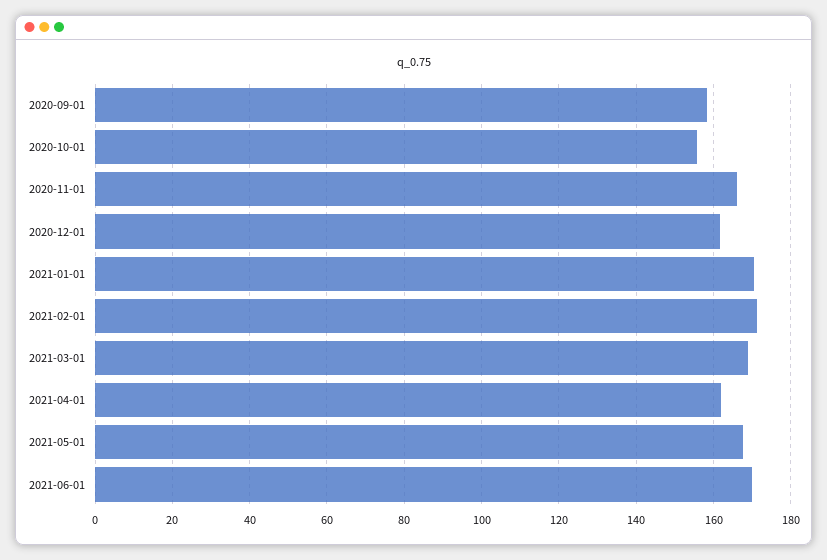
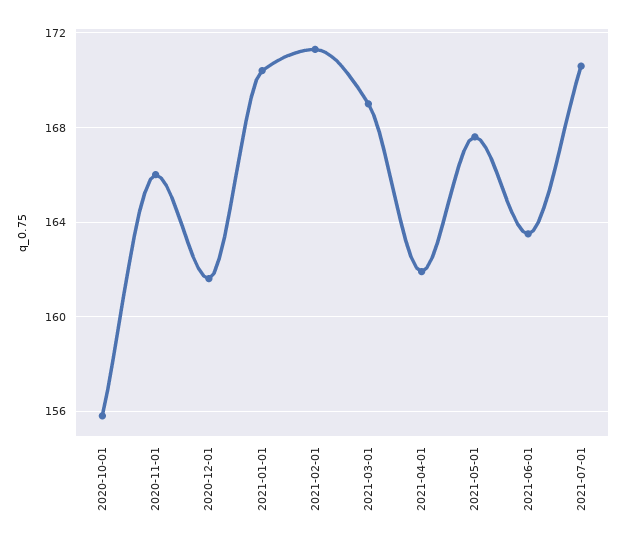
2020-09-01: 158 -> none
2021-06-01: 170 -> 163.5
2021-07-01: none -> 170.5

